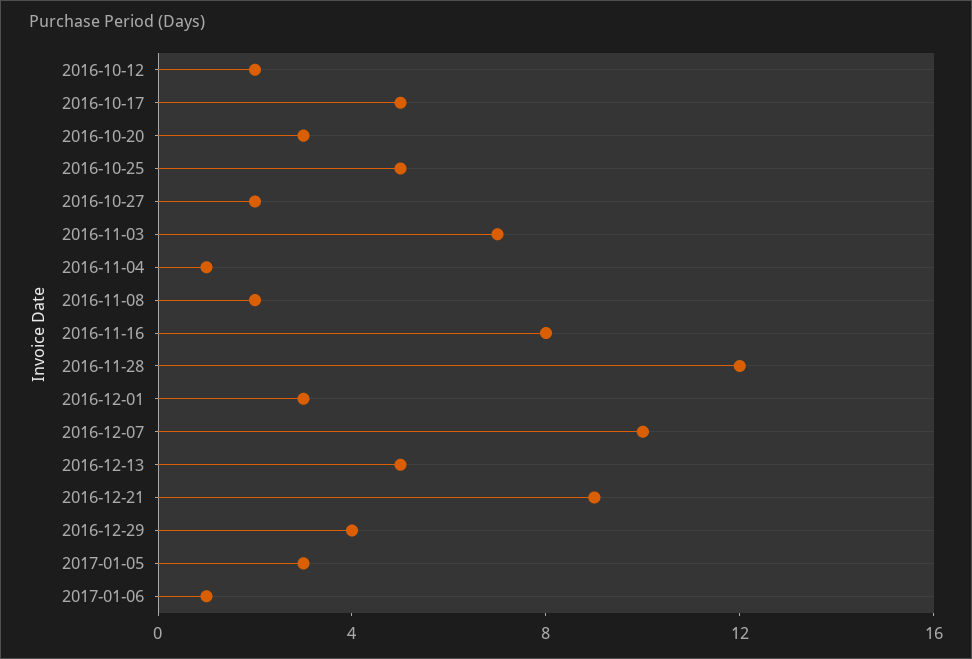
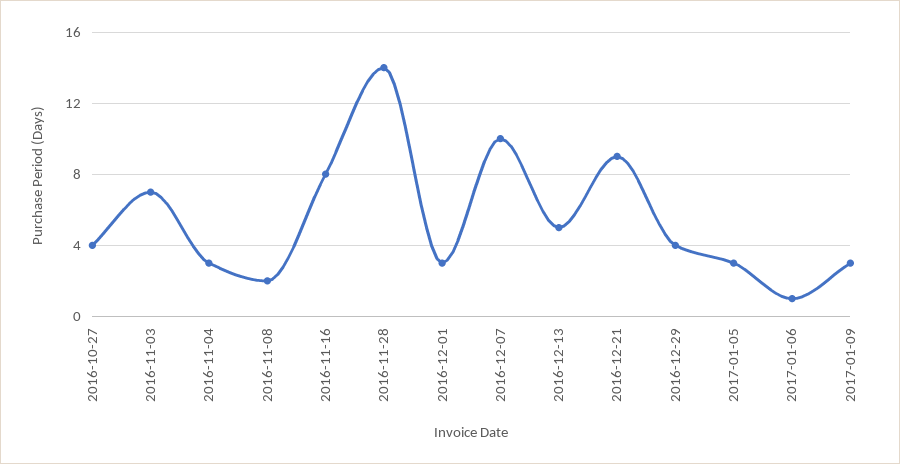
2016-10-12: 2 -> none
2016-10-17: 5 -> none
2016-10-20: 3 -> none
2016-10-25: 5 -> none
2016-10-27: 2 -> 4
2016-11-04: 1 -> 3
2016-11-28: 12 -> 14
2017-01-09: none -> 3

